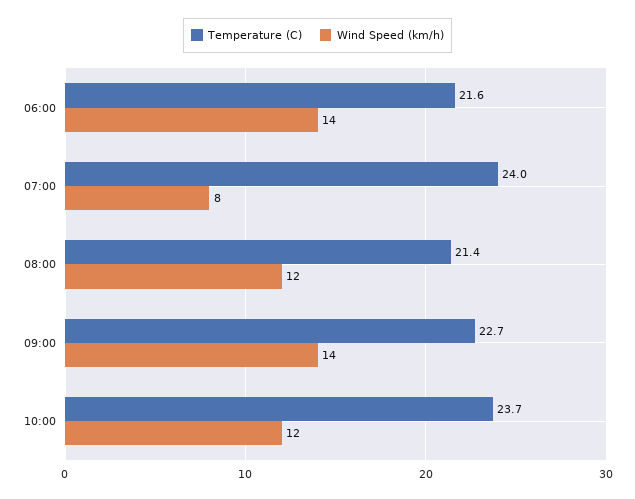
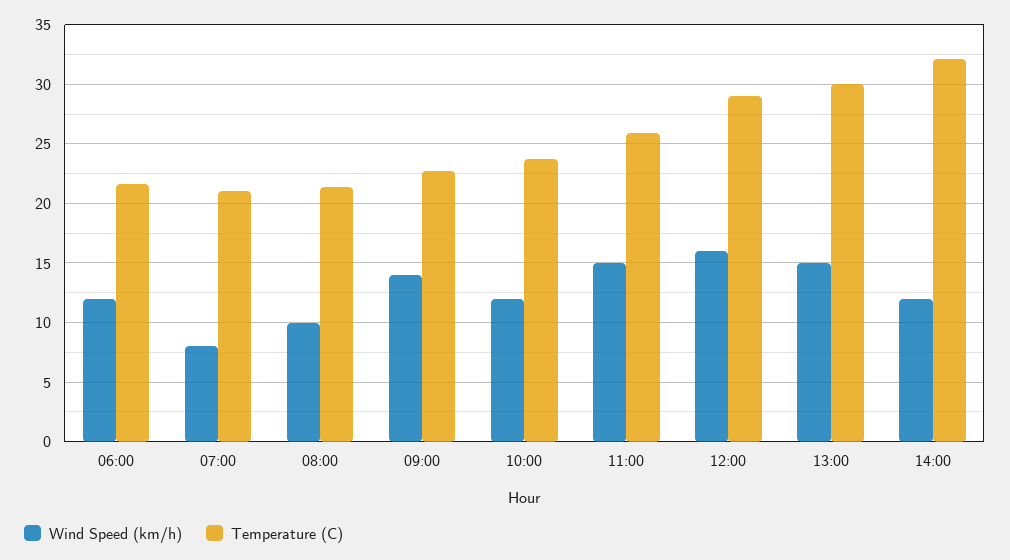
Wind Speed (km/h), 06:00: 14 -> 12
Temperature (C), 07:00: 24 -> 21
Wind Speed (km/h), 08:00: 12 -> 10
Wind Speed (km/h), 11:00: none -> 15
Temperature (C), 11:00: none -> 26
Wind Speed (km/h), 12:00: none -> 16
Temperature (C), 12:00: none -> 29
Wind Speed (km/h), 13:00: none -> 15
Temperature (C), 13:00: none -> 30
Wind Speed (km/h), 14:00: none -> 12
Temperature (C), 14:00: none -> 32

